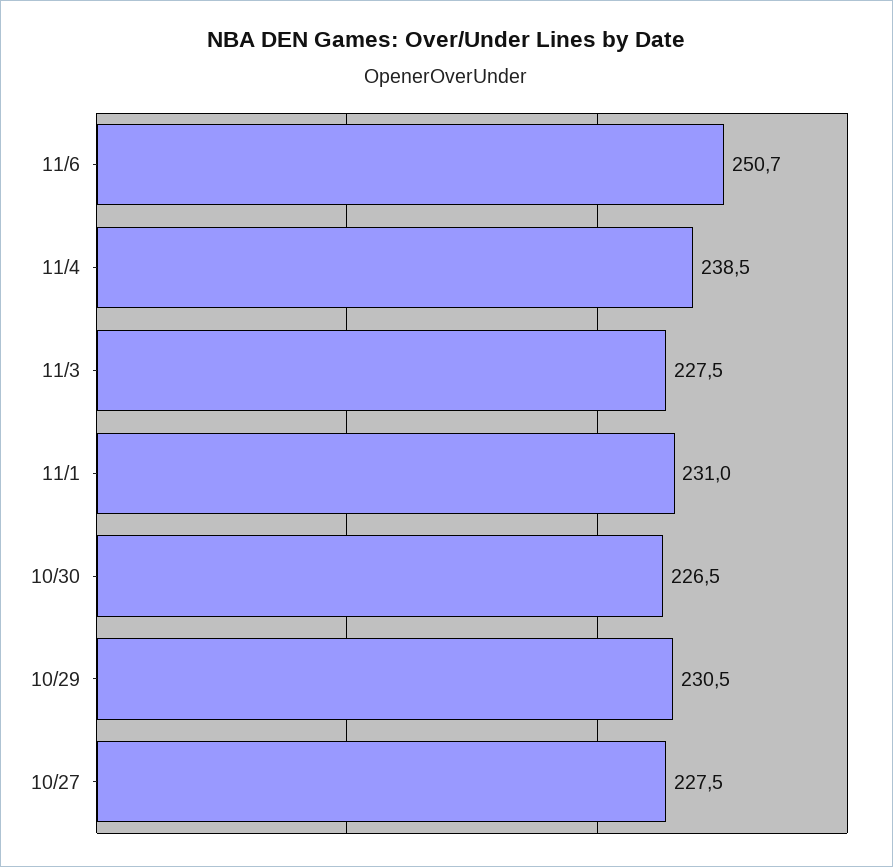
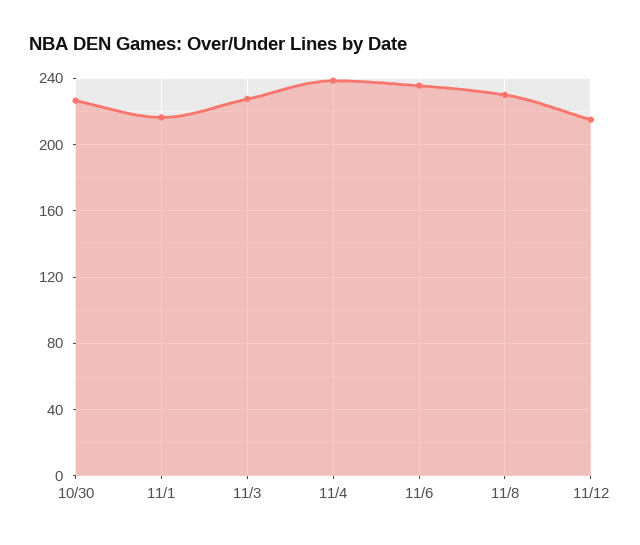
11/6: 250.7 -> 235
11/1: 231 -> 215
10/29: 230.5 -> none
10/27: 227.5 -> none
11/8: none -> 230
11/12: none -> 215

